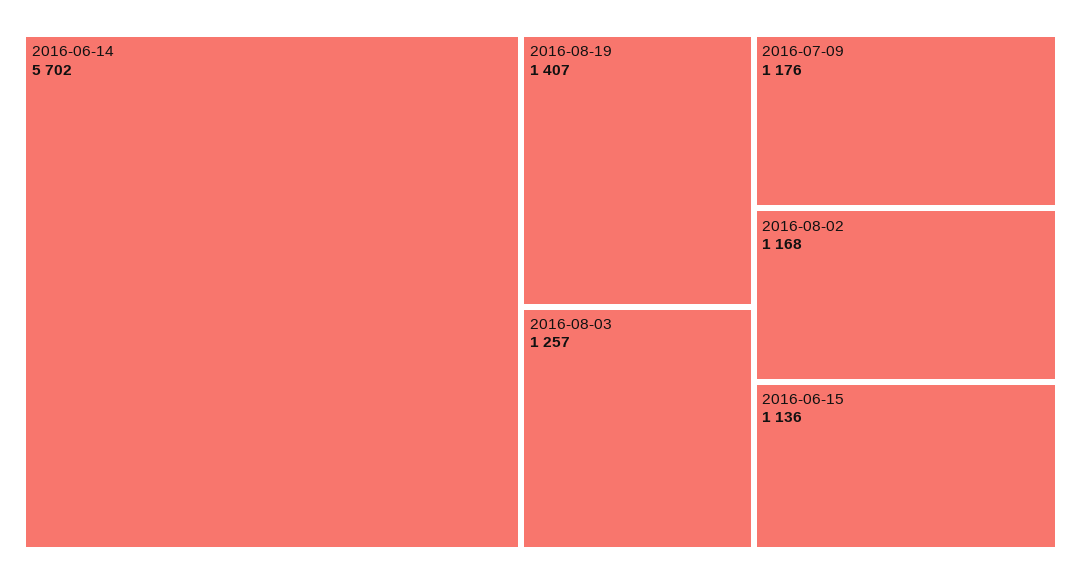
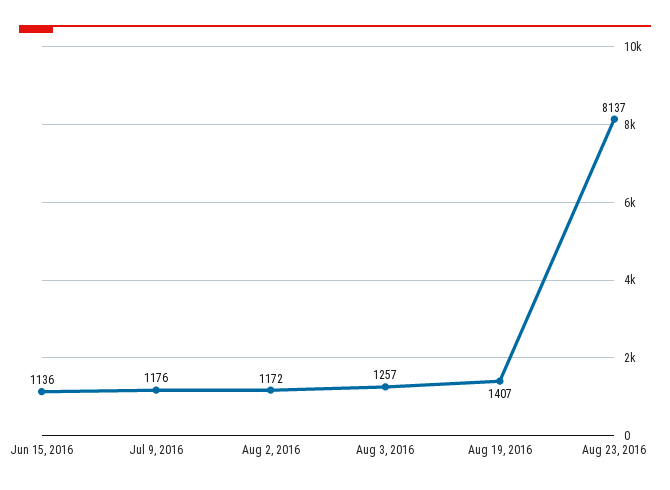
2016-06-14: 5702 -> none
2016-08-02: 1168 -> 1172
Aug 23, 2016: none -> 8137

